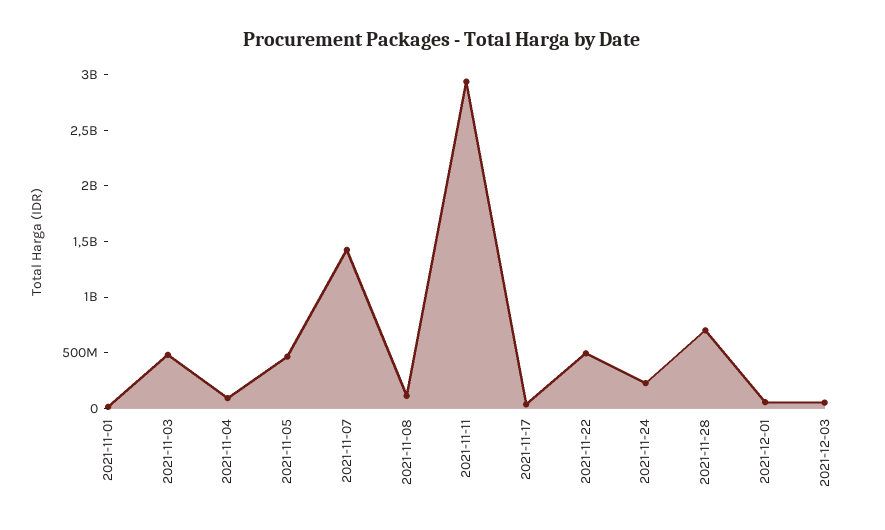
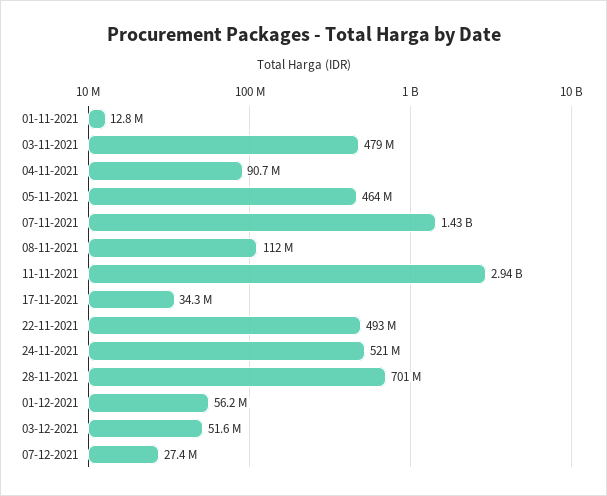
2021-11-24: 200000000 -> 521000000
07-12-2021: none -> 27400000

